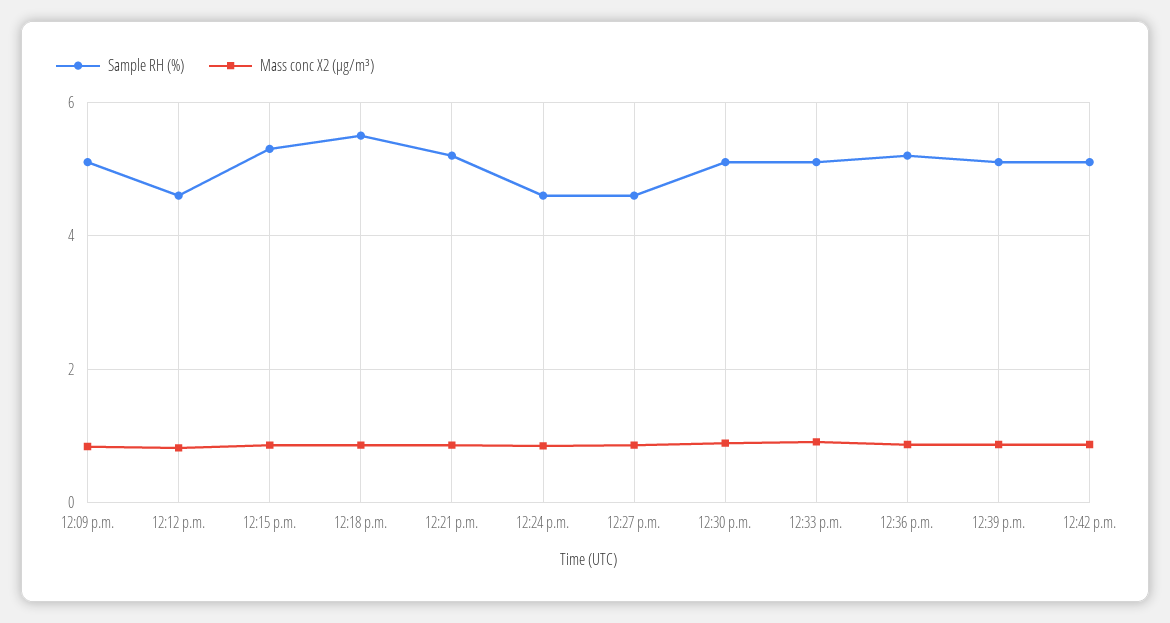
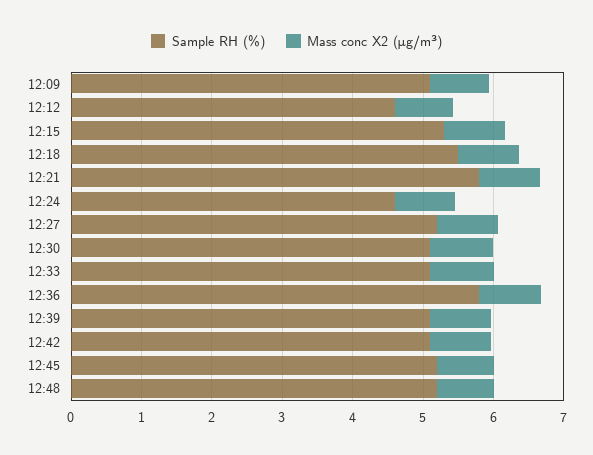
Sample RH (%), 12:21 p.m.: 5.2 -> 5.8
Sample RH (%), 12:27 p.m.: 4.6 -> 5.2
Sample RH (%), 12:36 p.m.: 5.2 -> 5.8
Sample RH (%), 12:45: none -> 5.2
Mass conc X2 (μg/m³), 12:45: none -> 0.8
Sample RH (%), 12:48: none -> 5.2
Mass conc X2 (μg/m³), 12:48: none -> 0.8

